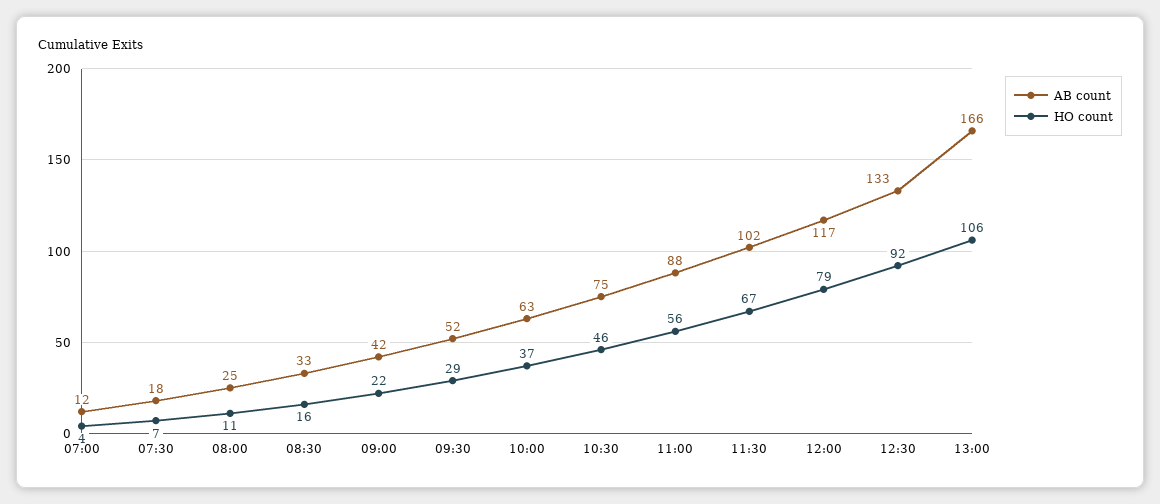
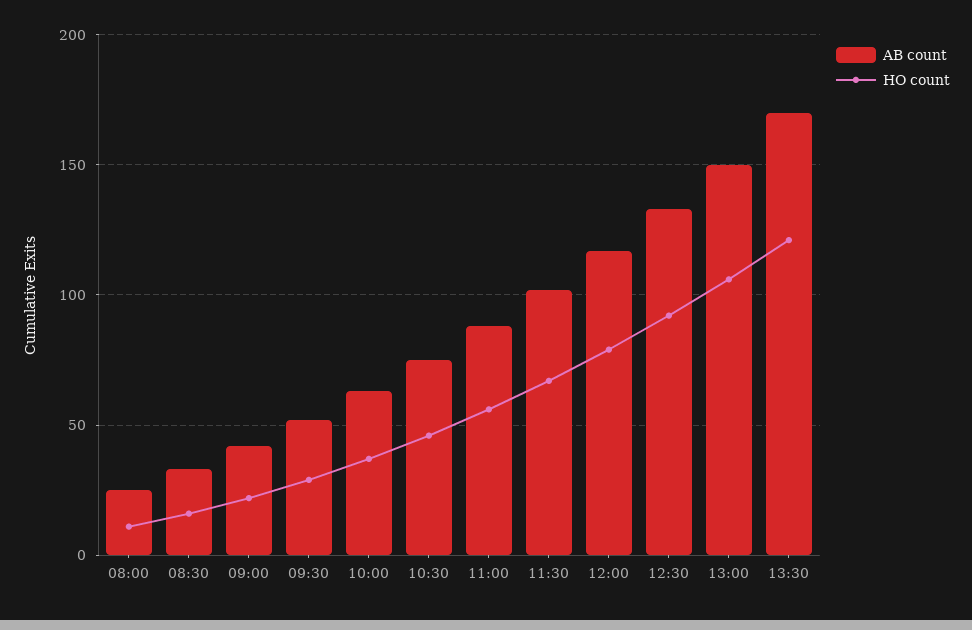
AB count, 07:00: 12 -> none
HO count, 07:00: 4 -> none
AB count, 07:30: 18 -> none
HO count, 07:30: 7 -> none
AB count, 13:00: 166 -> 150
AB count, 13:30: none -> 170
HO count, 13:30: none -> 120

